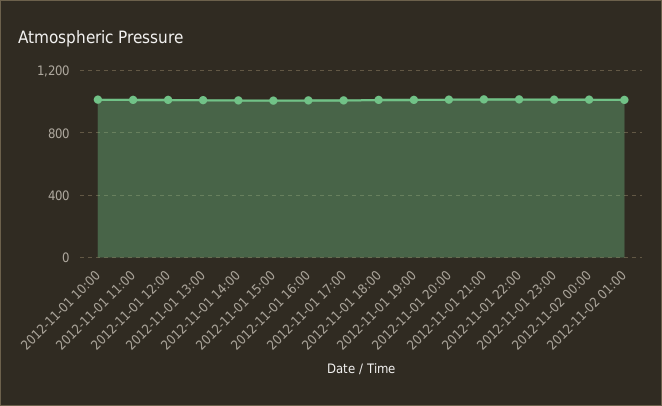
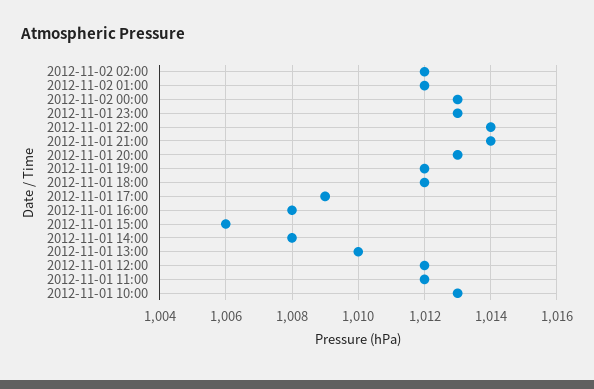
2012-11-02 02:00: none -> 1012

